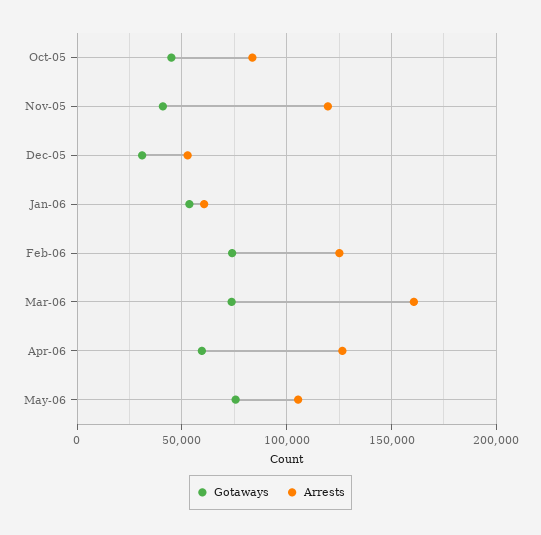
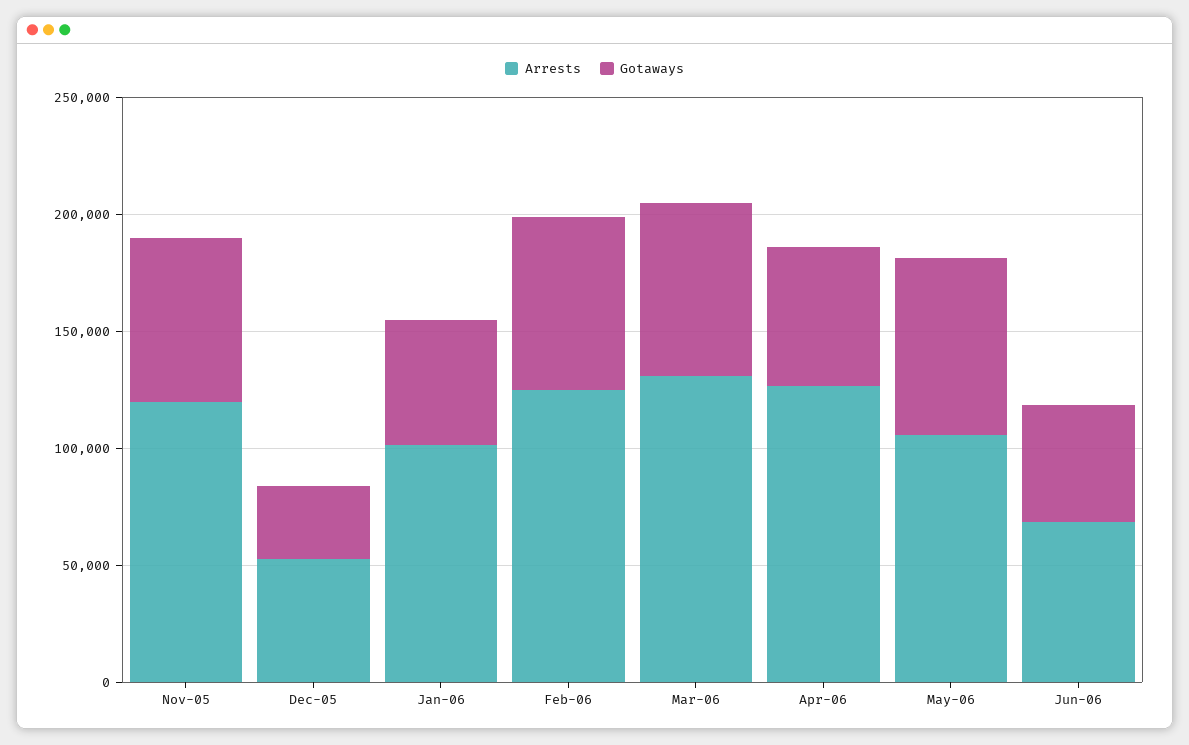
Gotaways, Oct-05: 45000 -> none
Arrests, Oct-05: 85000 -> none
Gotaways, Nov-05: 40000 -> 70000
Arrests, Jan-06: 60000 -> 100000
Arrests, Mar-06: 160000 -> 130000
Arrests, Jun-06: none -> 70000
Gotaways, Jun-06: none -> 50000

